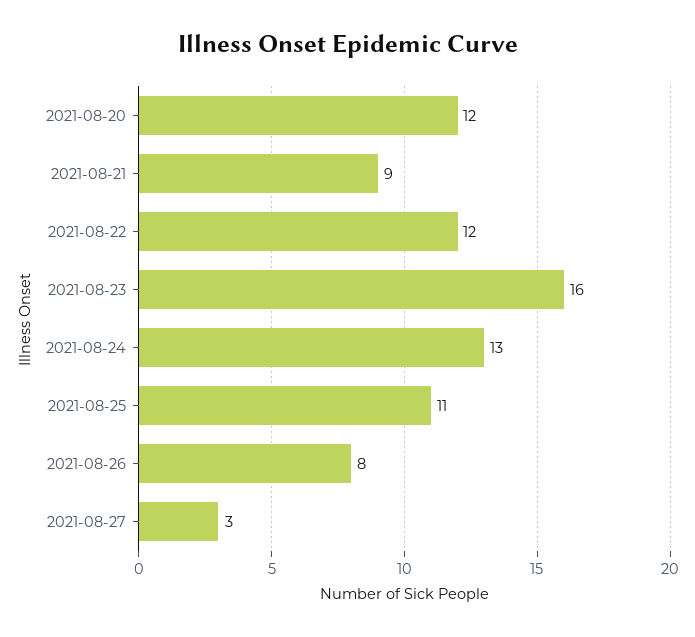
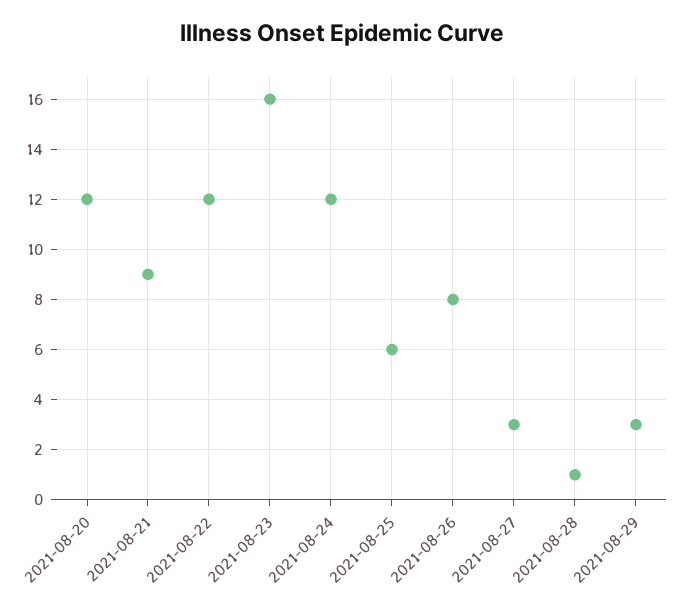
2021-08-24: 13 -> 12
2021-08-25: 11 -> 6
2021-08-28: none -> 1
2021-08-29: none -> 3

